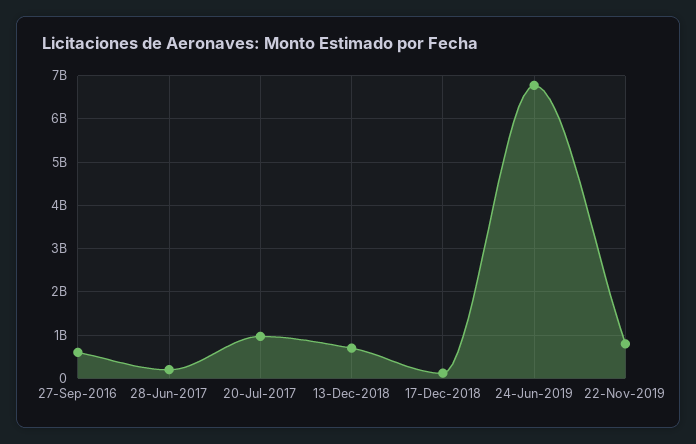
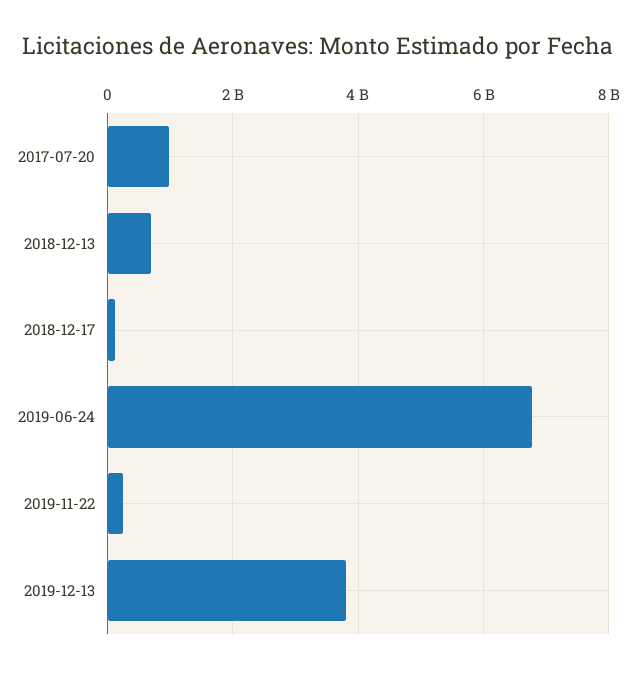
27-Sep-2016: 600000000 -> none
28-Jun-2017: 200000000 -> none
22-Nov-2019: 800000000 -> 200000000
2019-12-13: none -> 3800000000

